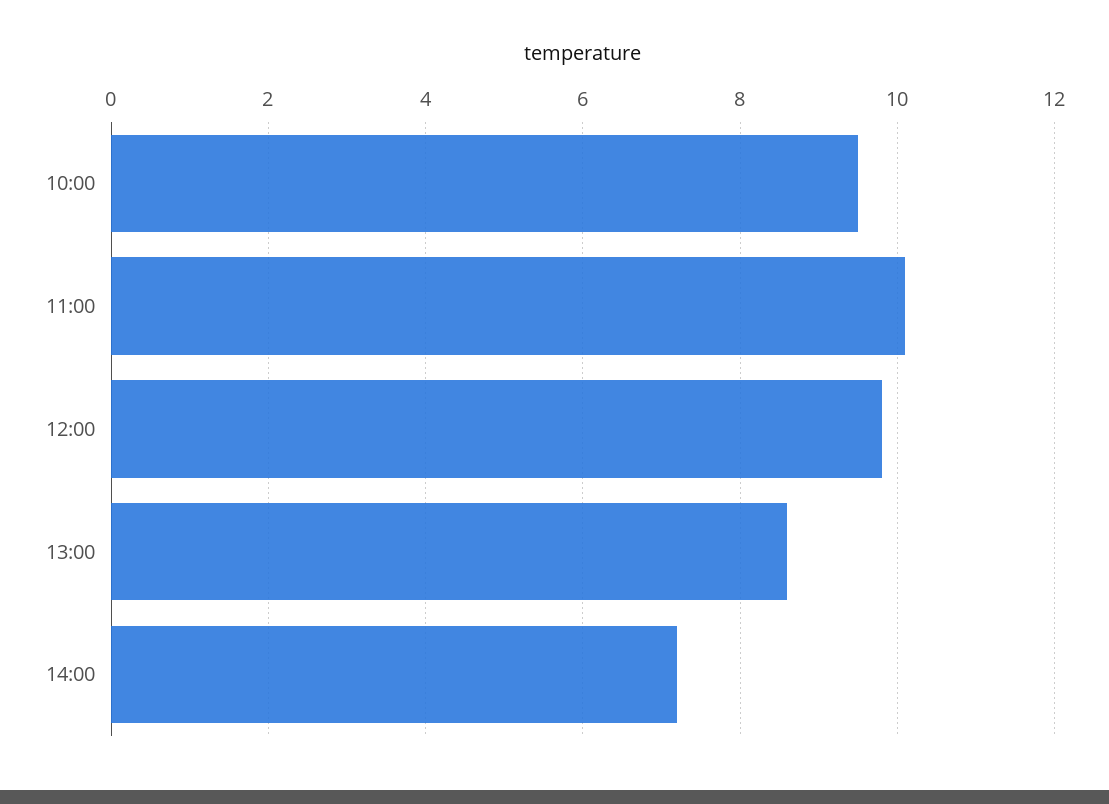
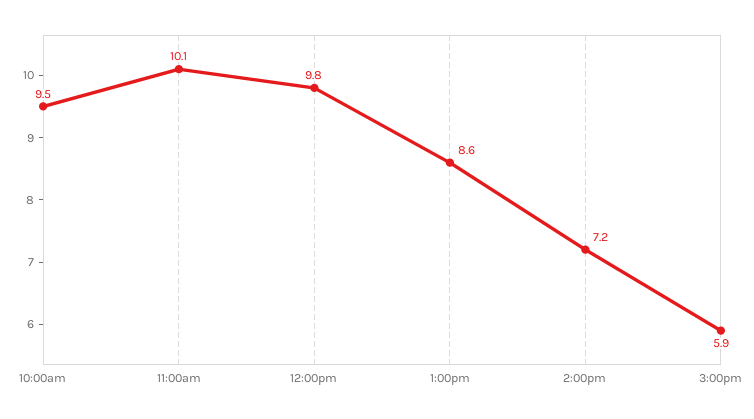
3:00pm: none -> 5.9

